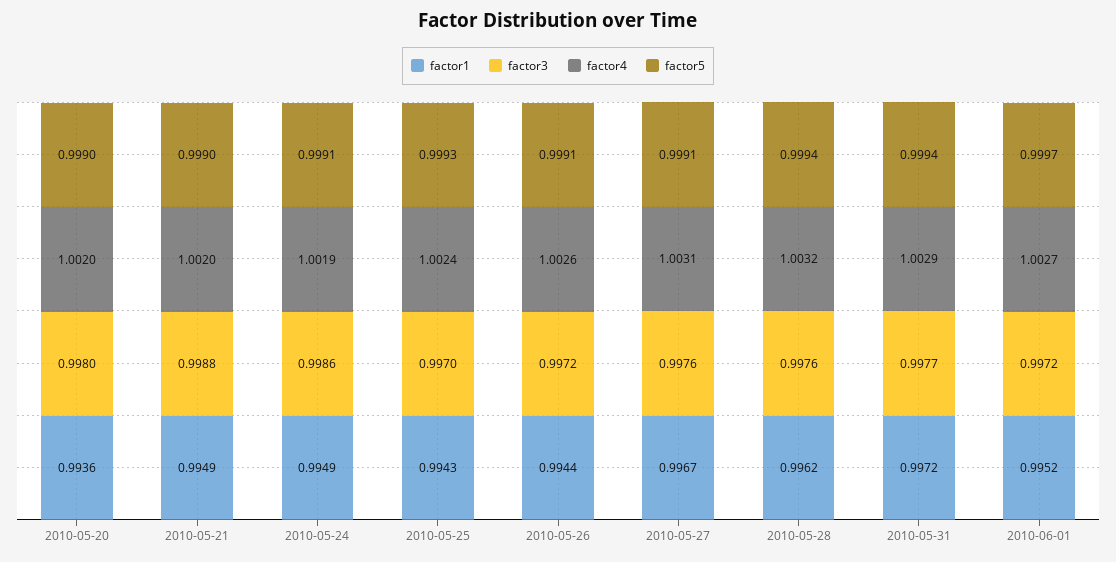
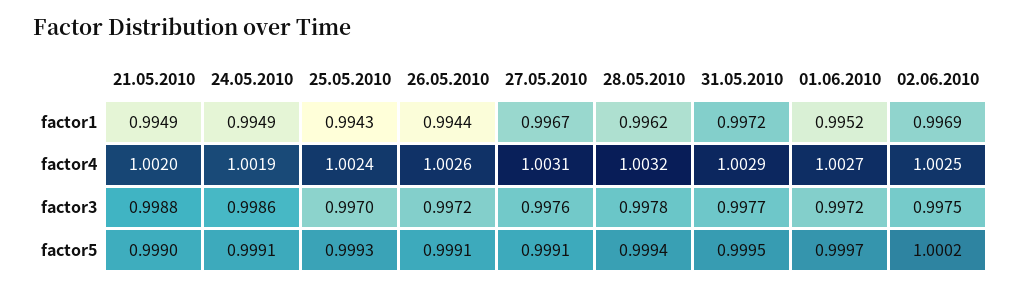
factor1, 2010-05-20: 0.9936 -> none
factor3, 2010-05-20: 0.998 -> none
factor4, 2010-05-20: 1.002 -> none
factor5, 2010-05-20: 0.999 -> none
factor3, 2010-05-28: 0.9976 -> 0.9978
factor5, 2010-05-31: 0.9994 -> 0.9995
factor1, 02.06.2010: none -> 0.9969
factor4, 02.06.2010: none -> 1.0025
factor3, 02.06.2010: none -> 0.9975
factor5, 02.06.2010: none -> 1.0002

